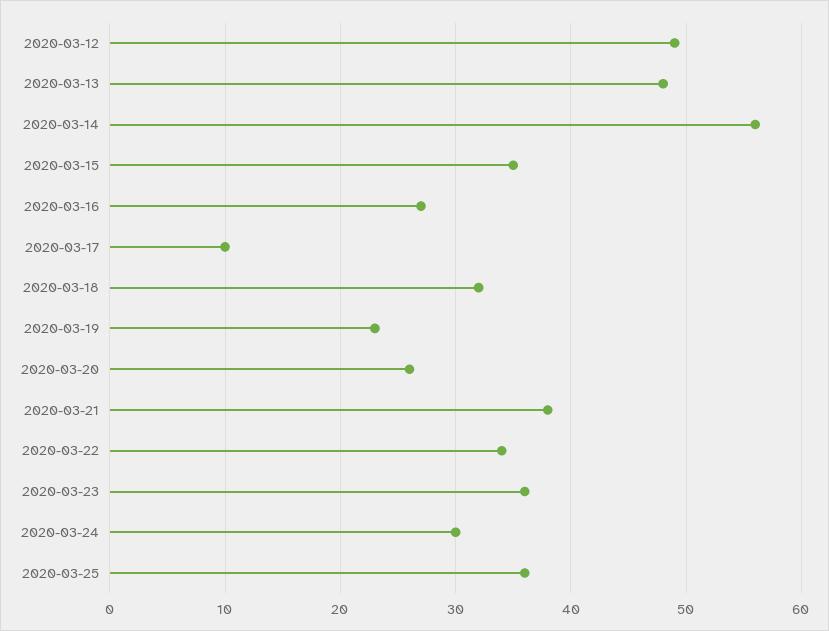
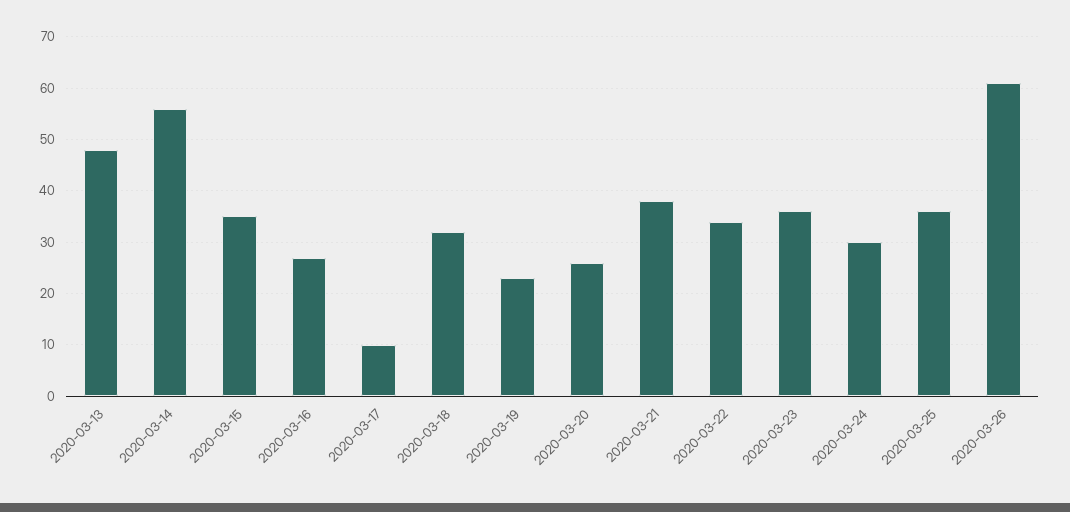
2020-03-12: 49 -> none
2020-03-26: none -> 60

